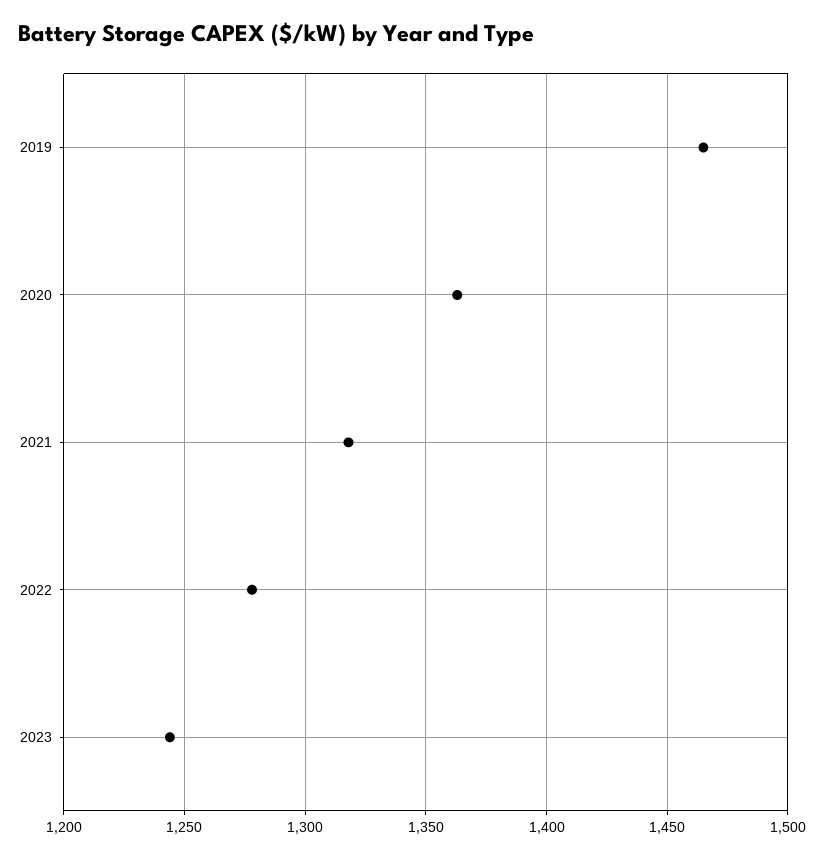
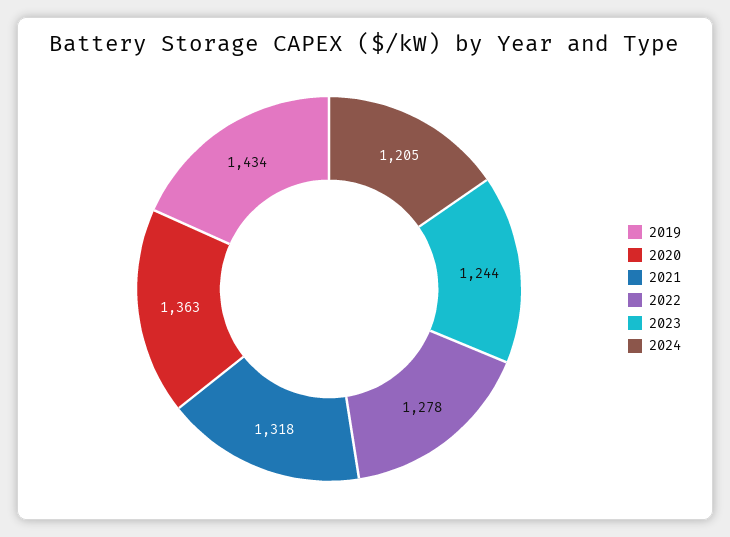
2019: 1465 -> 1434
2024: none -> 1205

